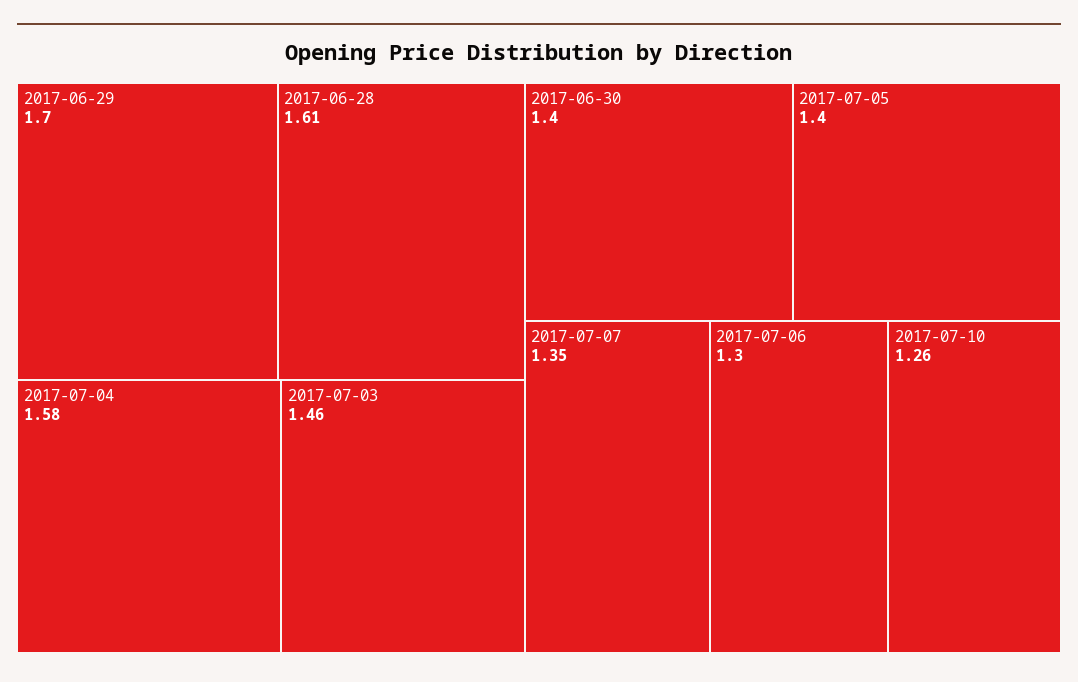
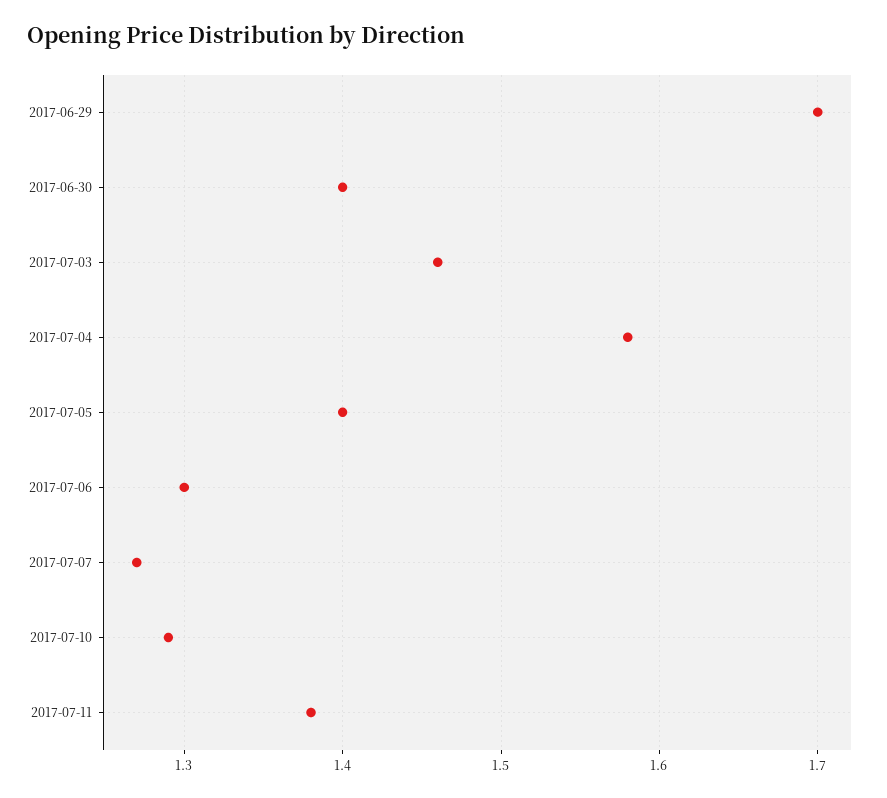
2017-06-28: 1.61 -> none
2017-07-07: 1.35 -> 1.27
2017-07-10: 1.26 -> 1.29
2017-07-11: none -> 1.38

